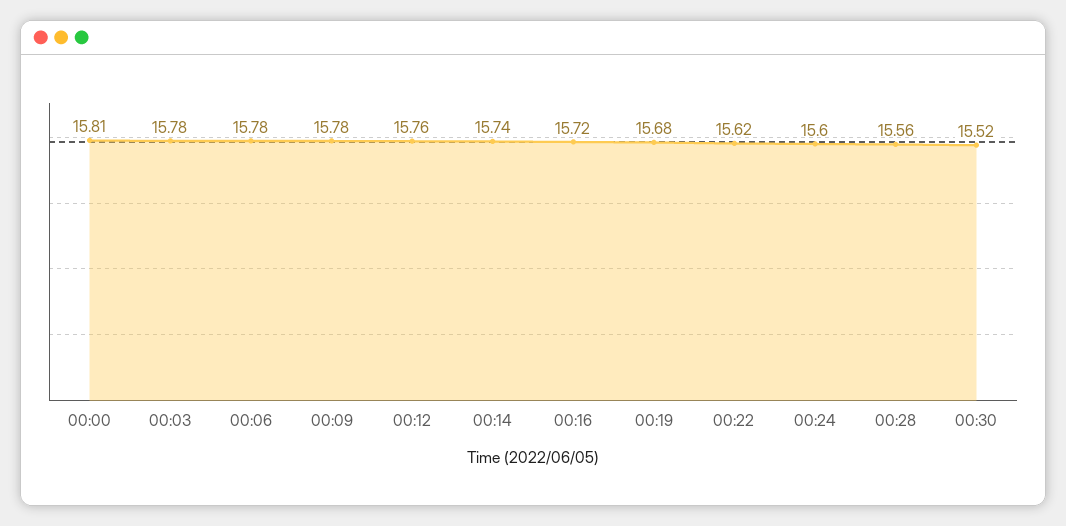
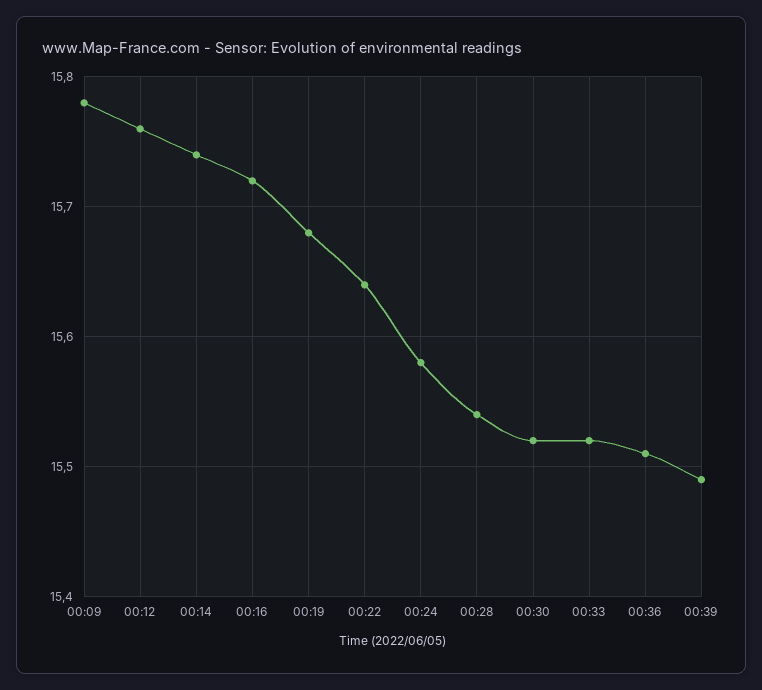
00:00: 15.81 -> none
00:03: 15.78 -> none
00:06: 15.78 -> none
00:22: 15.62 -> 15.64
00:24: 15.6 -> 15.58
00:28: 15.56 -> 15.54
00:33: none -> 15.52
00:36: none -> 15.51
00:39: none -> 15.49

